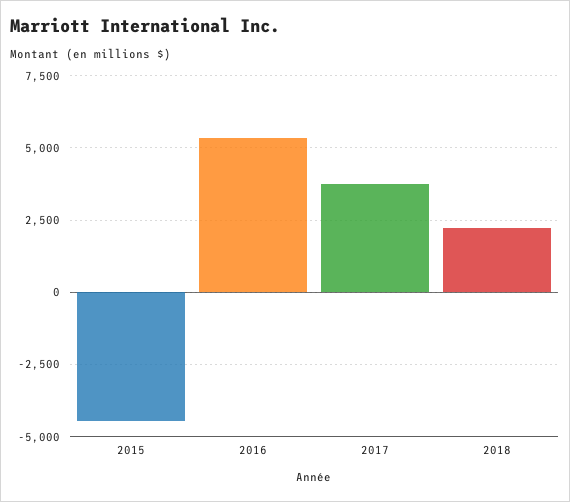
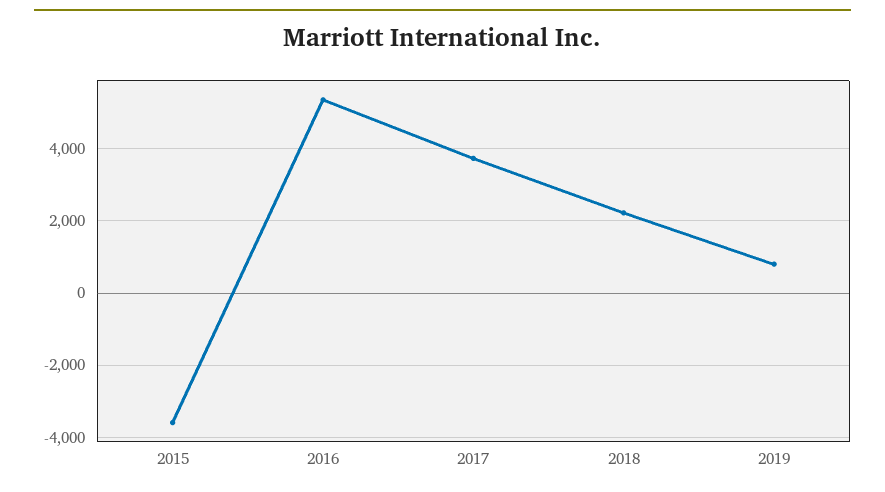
2015: -4500 -> -3600
2019: none -> 800

